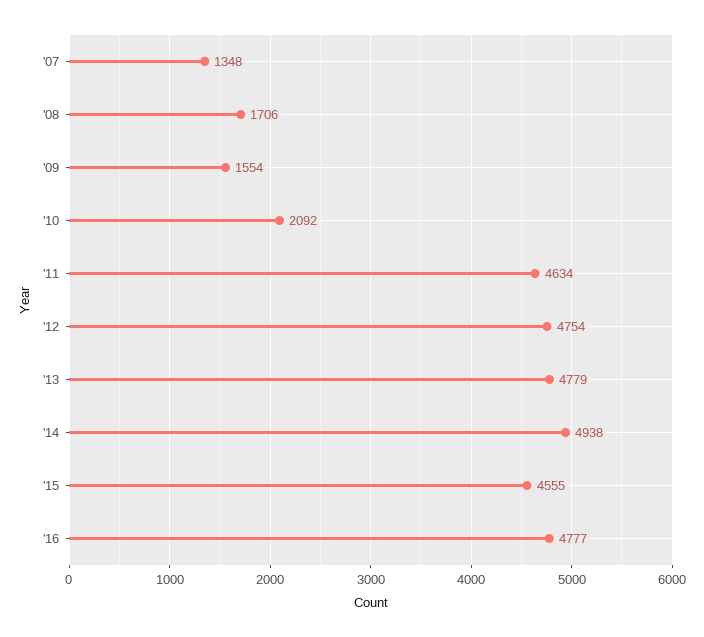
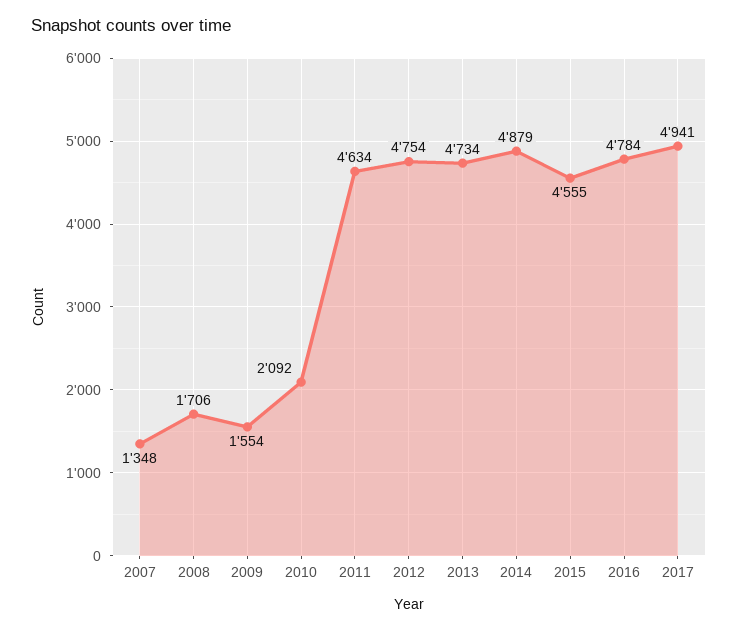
'13: 4779 -> 4734
'14: 4938 -> 4879
'16: 4777 -> 4784
2017: none -> 4941

